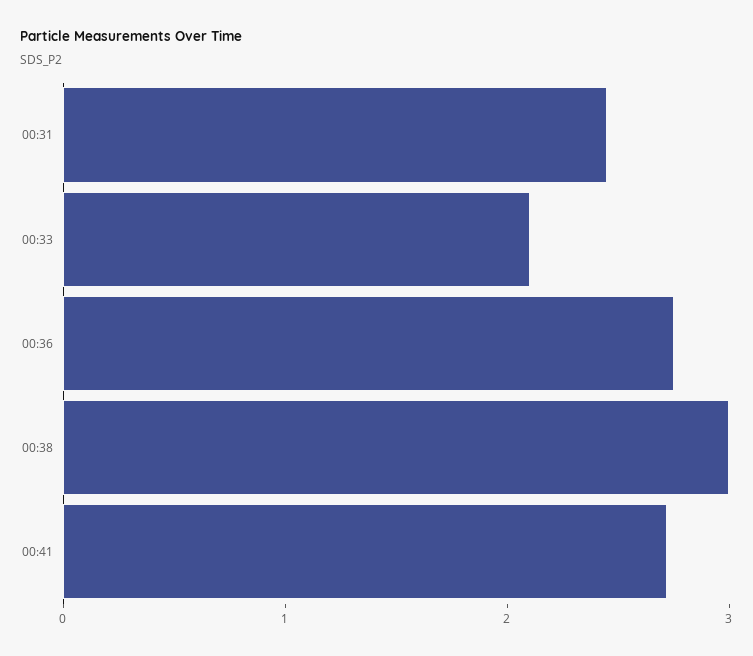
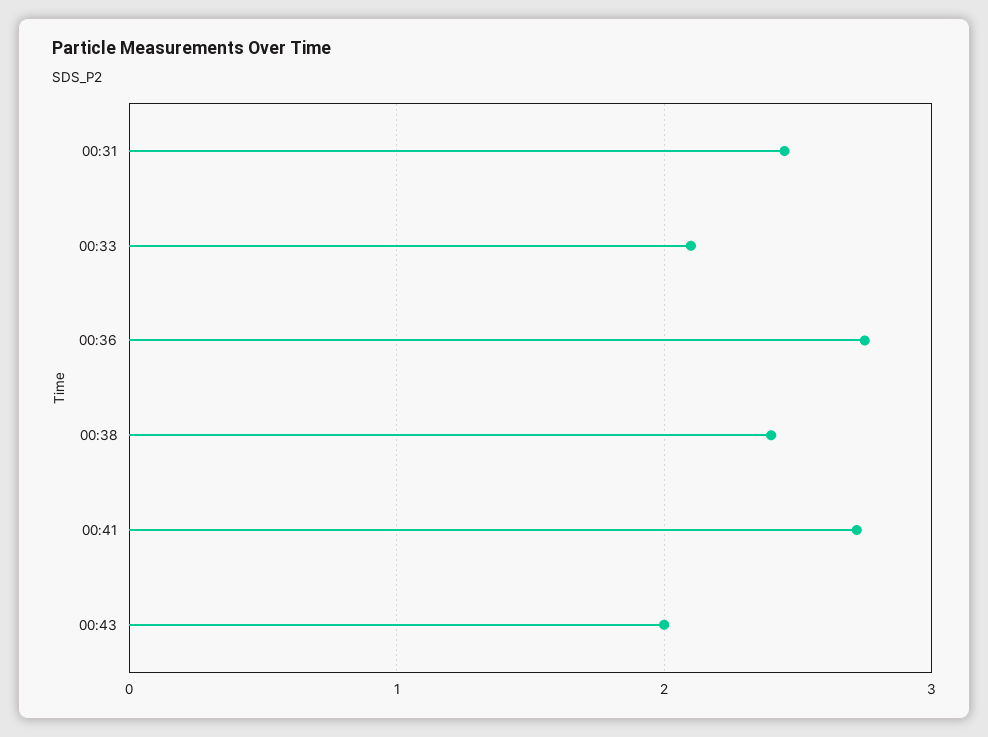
00:38: 3 -> 2.4
00:43: none -> 2

